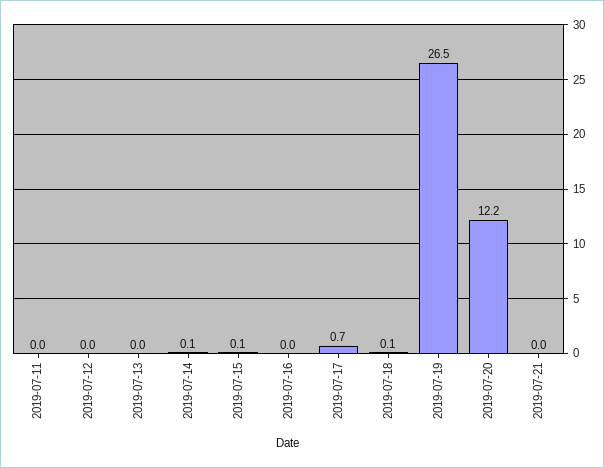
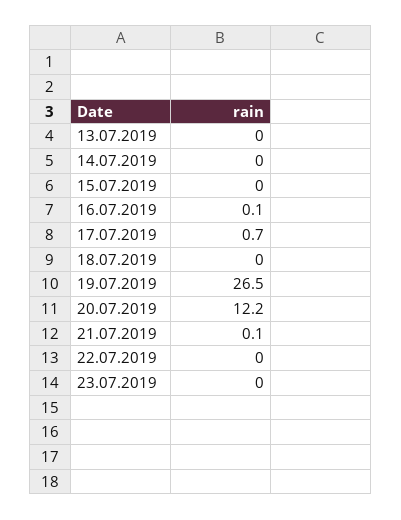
2019-07-11: 0 -> none
2019-07-12: 0 -> none
2019-07-14: 0.1 -> 0
2019-07-15: 0.1 -> 0
2019-07-16: 0 -> 0.1
2019-07-18: 0.1 -> 0
2019-07-21: 0 -> 0.1
22.07.2019: none -> 0
23.07.2019: none -> 0

